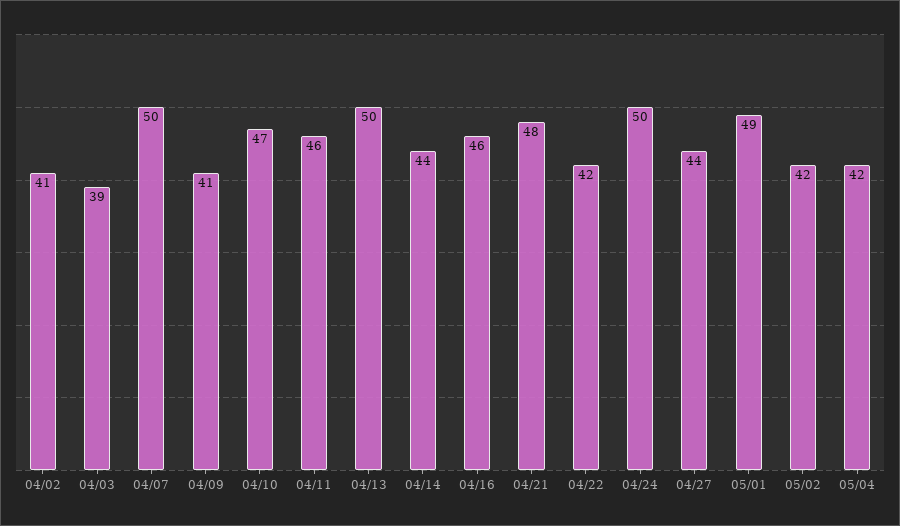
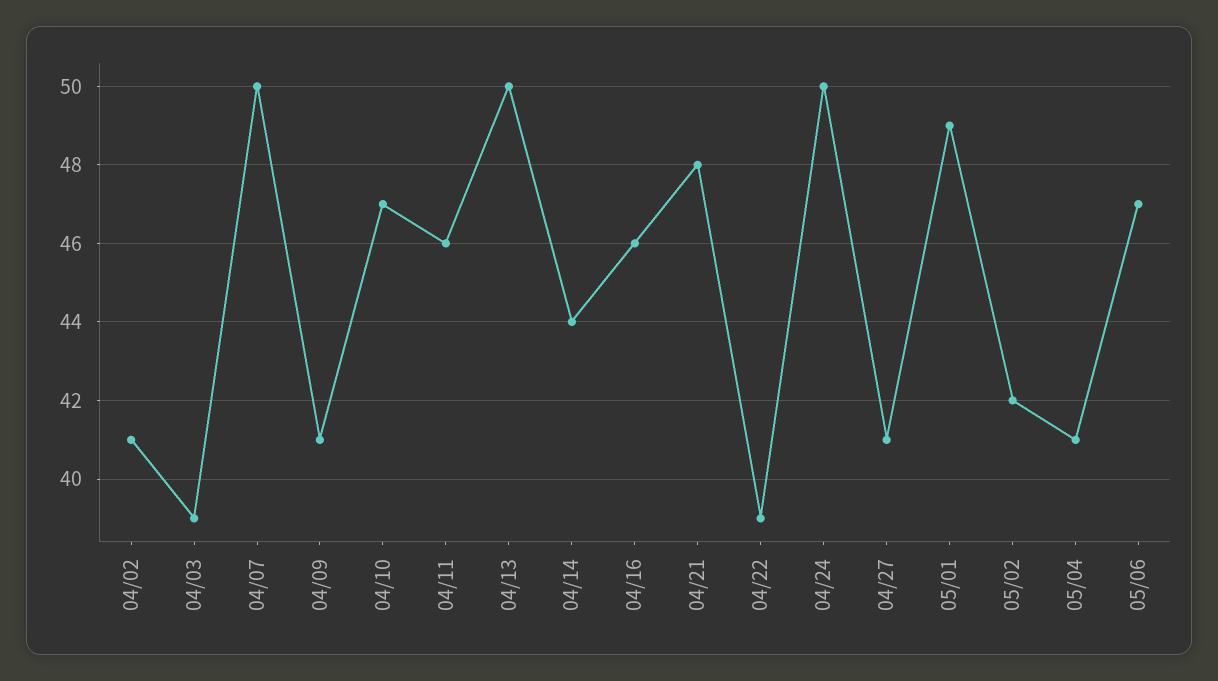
04/22: 42 -> 39
04/27: 44 -> 41
05/04: 42 -> 41
05/06: none -> 47

